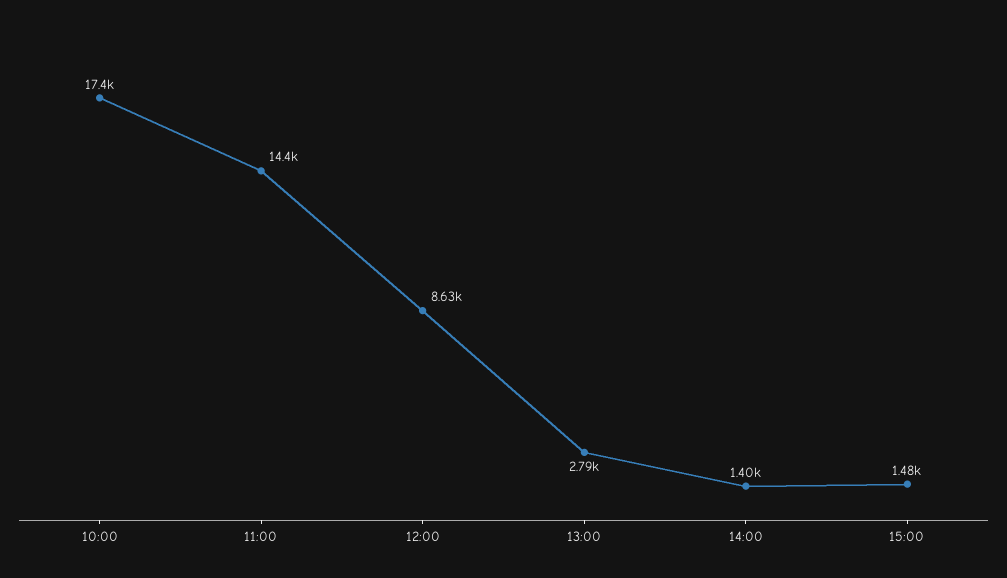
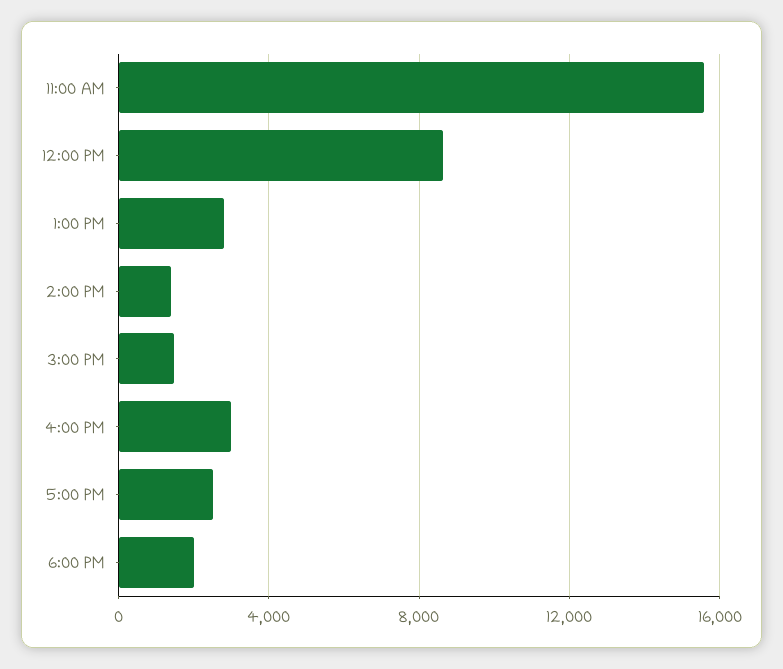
10:00: 17400 -> none
11:00: 14400 -> 15500
4:00 PM: none -> 3000
5:00 PM: none -> 2500
6:00 PM: none -> 2000

